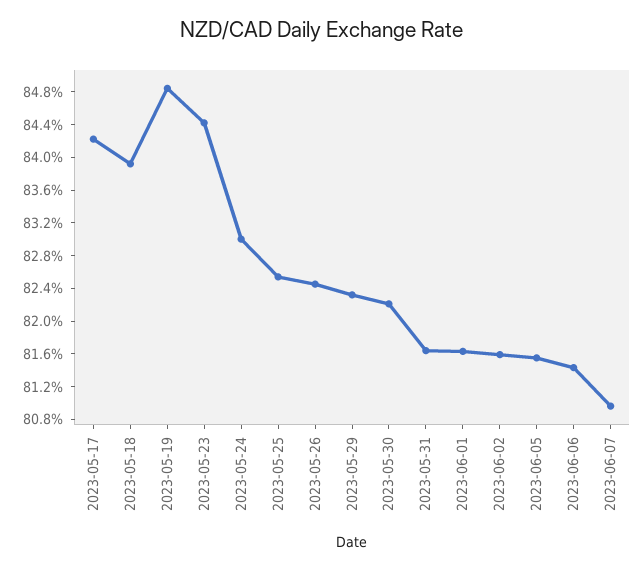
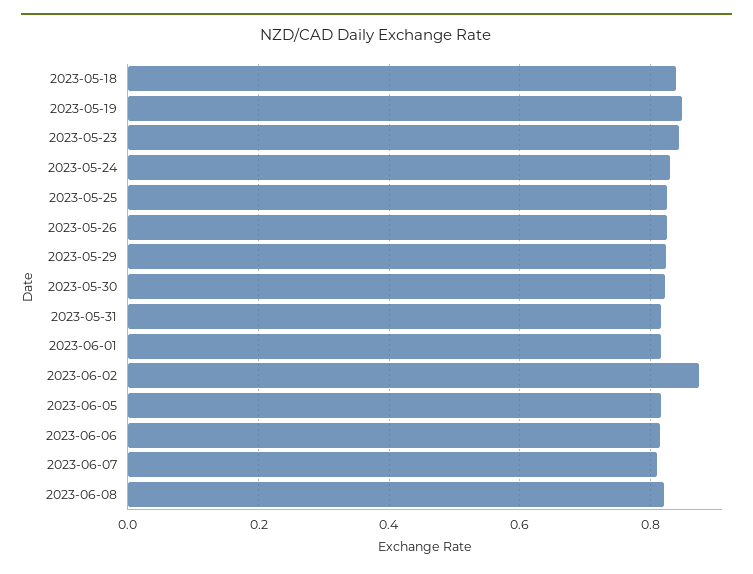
2023-05-17: 0.842 -> none
2023-06-02: 0.816 -> 0.88
2023-06-08: none -> 0.82

